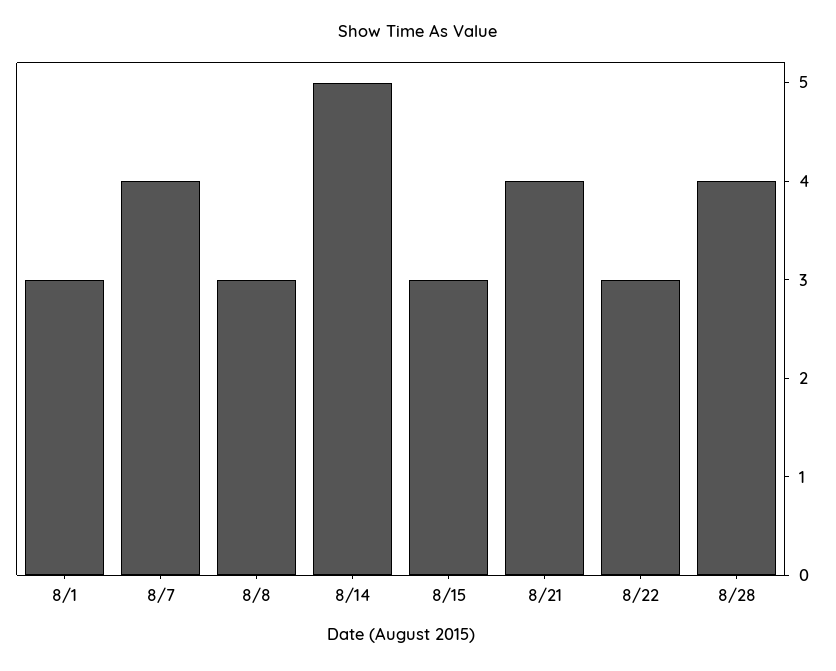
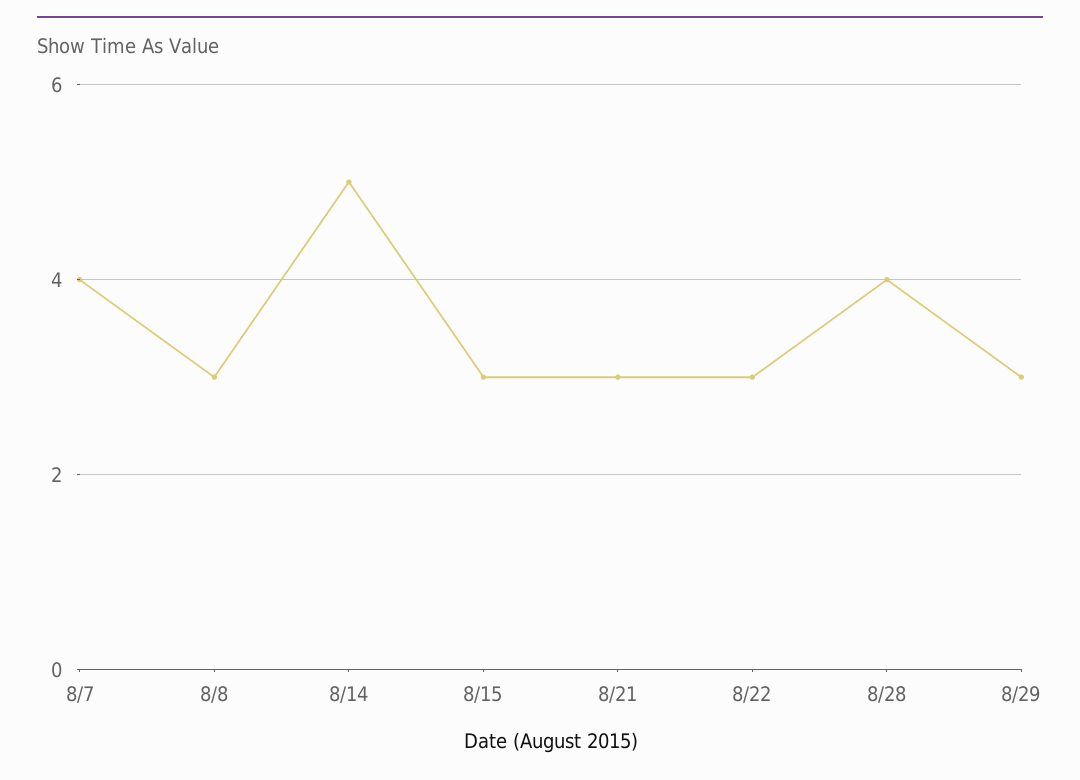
8/1: 3 -> none
8/21: 4 -> 3
8/29: none -> 3

